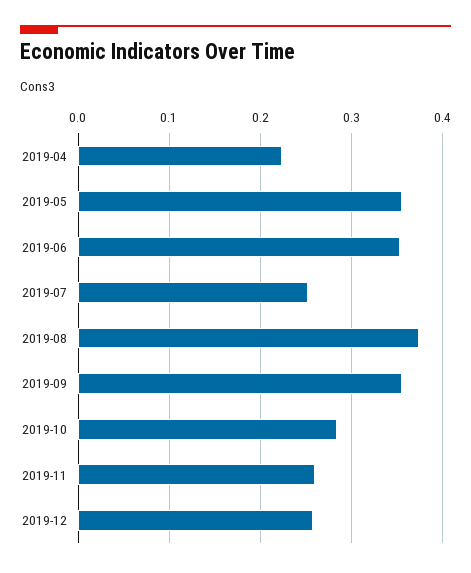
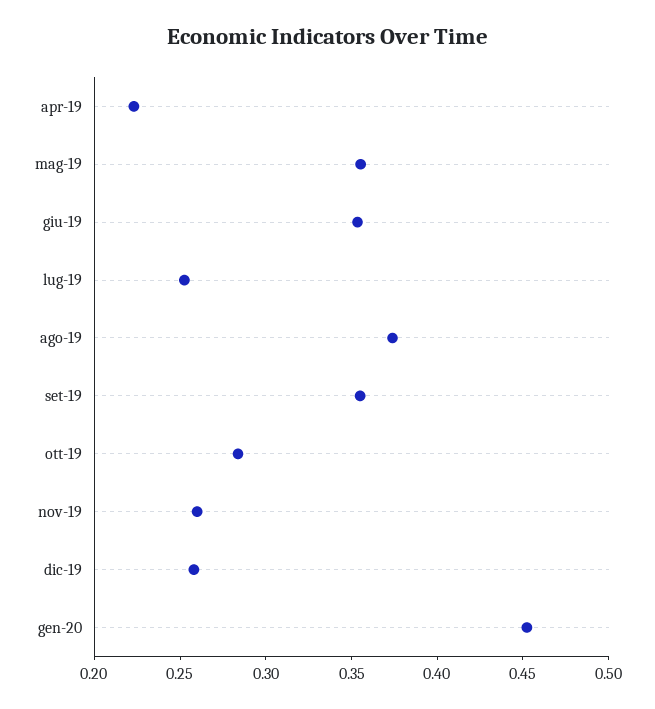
gen-20: none -> 0.45

